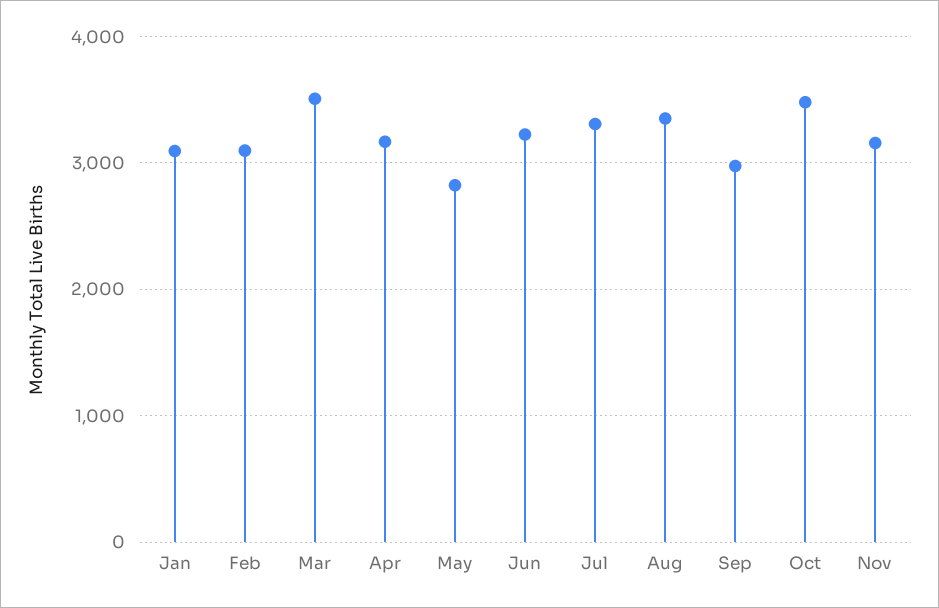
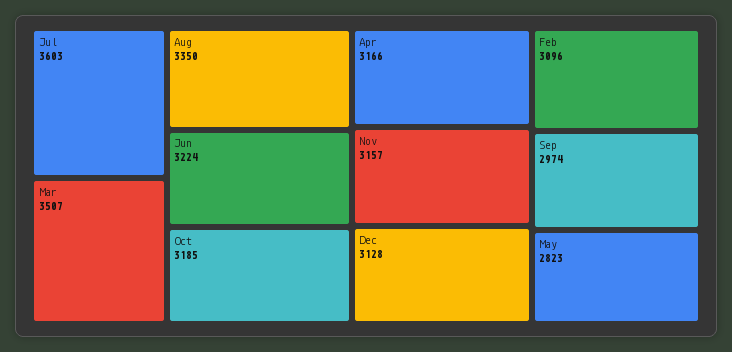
Jan: 3100 -> none
Jul: 3300 -> 3603
Oct: 3500 -> 3185
Dec: none -> 3128

